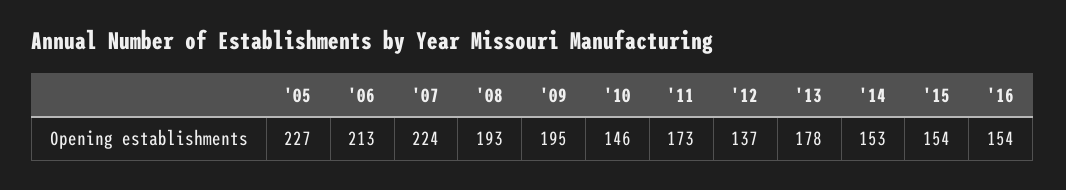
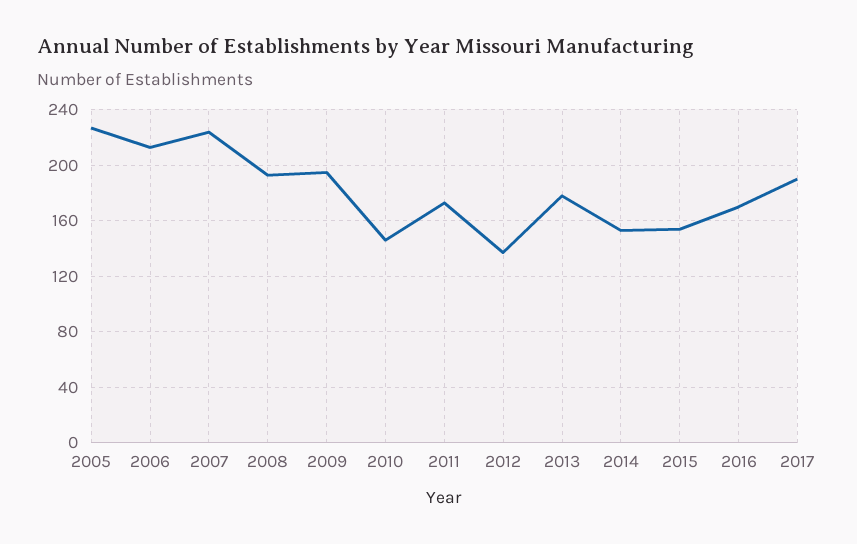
'16: 154 -> 170
2017: none -> 190

